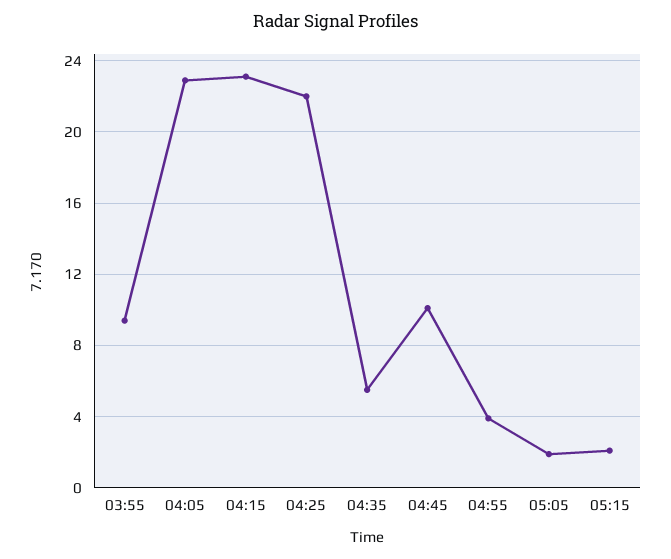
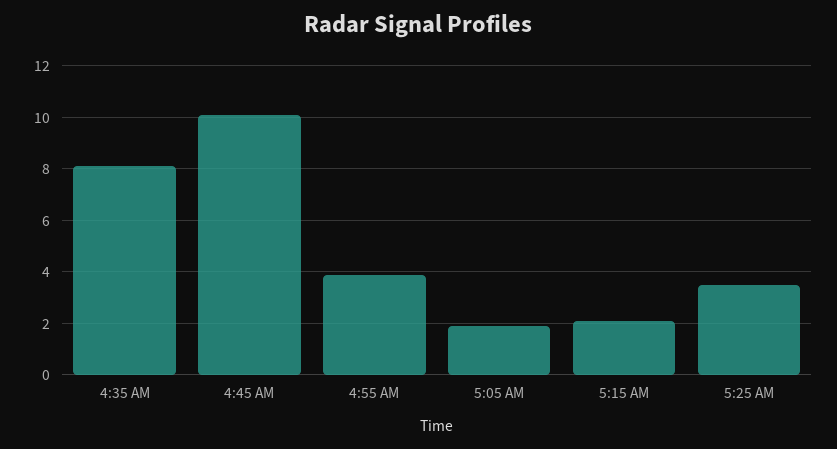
03:55: 9.5 -> none
04:05: 23 -> none
04:15: 23 -> none
04:25: 22 -> none
04:35: 5.5 -> 8
5:25 AM: none -> 3.5

